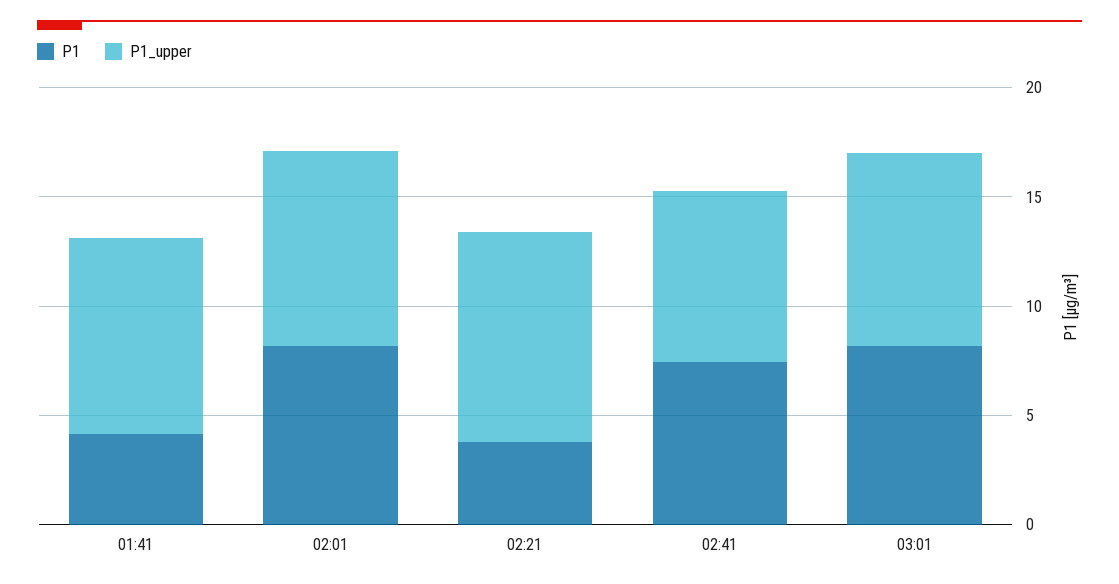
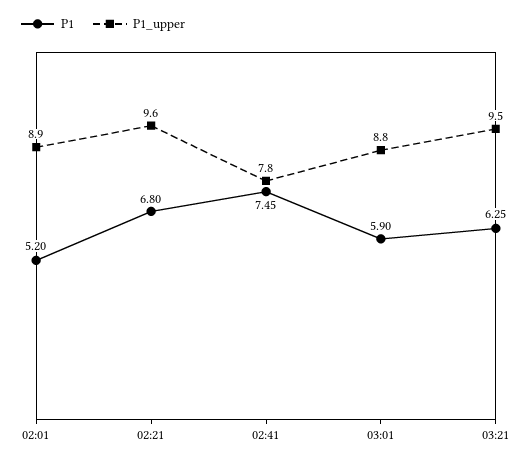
P1, 01:41: 4 -> none
P1_upper, 01:41: 9 -> none
P1, 02:01: 8 -> 5.2
P1, 02:21: 4 -> 6.8
P1, 03:01: 8 -> 5.9
P1, 03:21: none -> 6.25
P1_upper, 03:21: none -> 9.5

